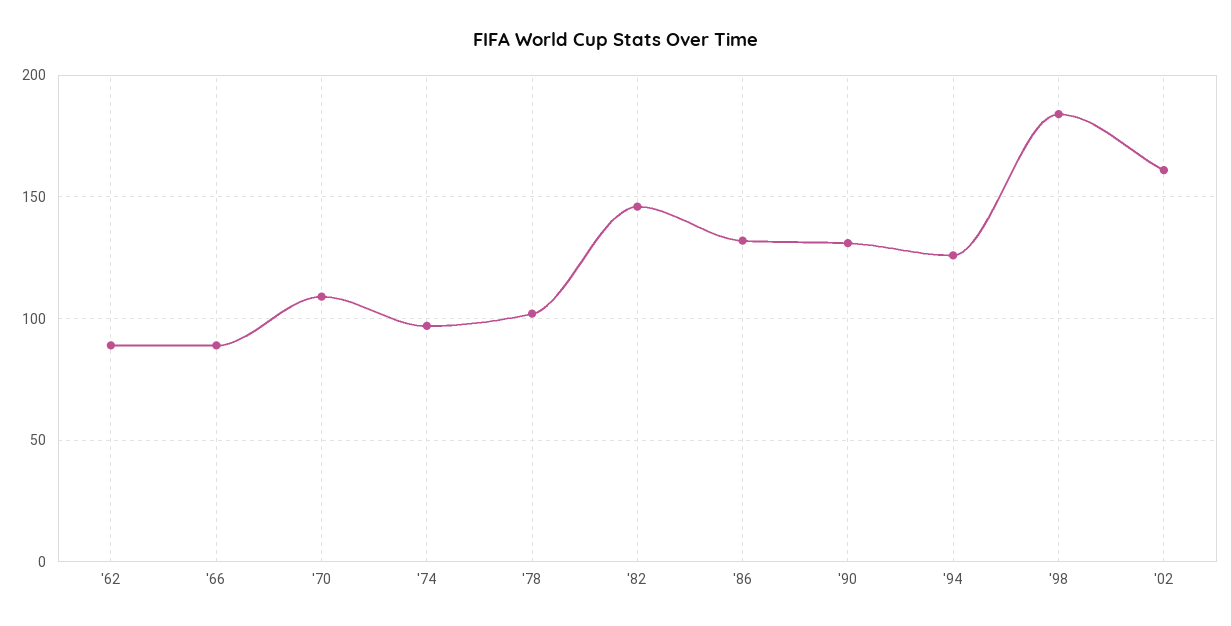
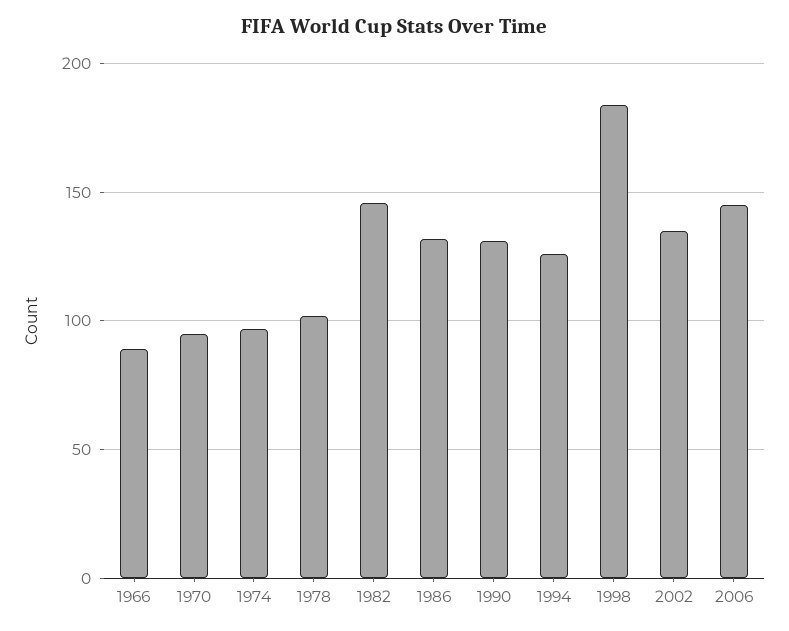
'62: 90 -> none
'70: 110 -> 95
'02: 160 -> 135
2006: none -> 145

